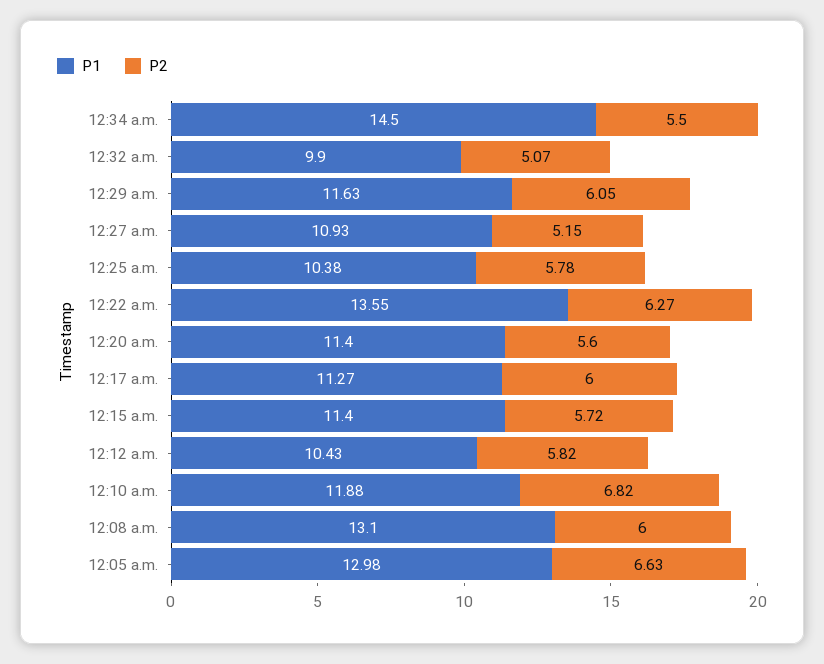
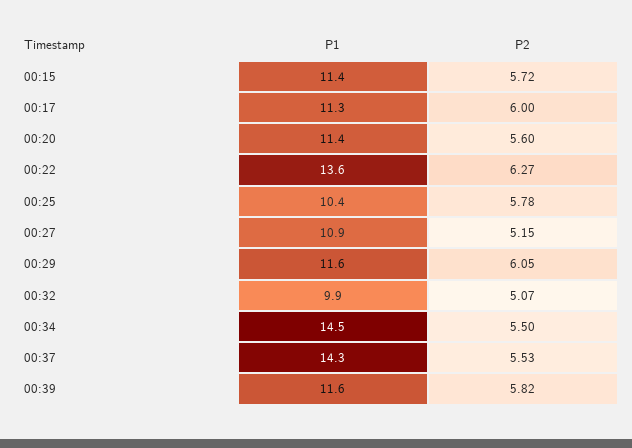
P1, 12:12 a.m.: 10.43 -> none
P2, 12:12 a.m.: 5.82 -> none
P1, 12:10 a.m.: 11.88 -> none
P2, 12:10 a.m.: 6.82 -> none
P1, 12:08 a.m.: 13.1 -> none
P2, 12:08 a.m.: 6 -> none
P1, 12:05 a.m.: 12.98 -> none
P2, 12:05 a.m.: 6.63 -> none
P1, 00:37: none -> 14.3
P2, 00:37: none -> 5.53
P1, 00:39: none -> 11.6
P2, 00:39: none -> 5.82

